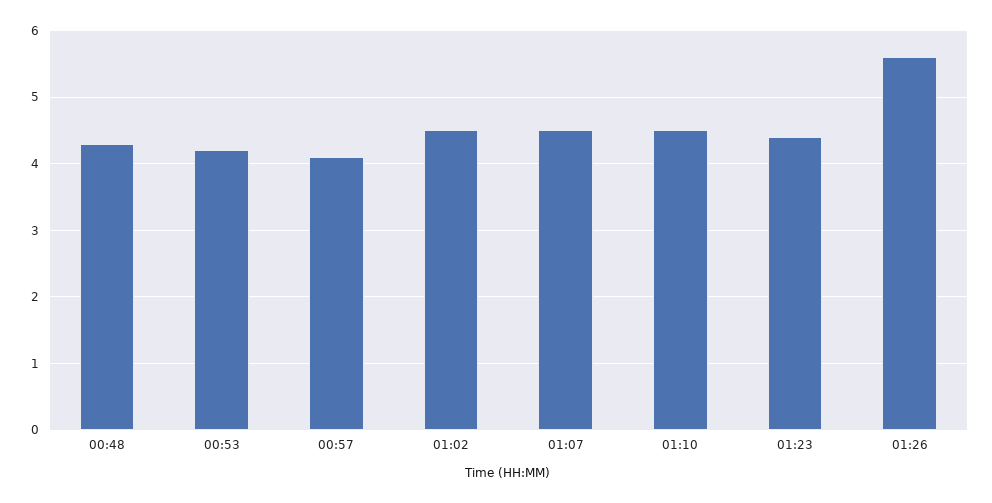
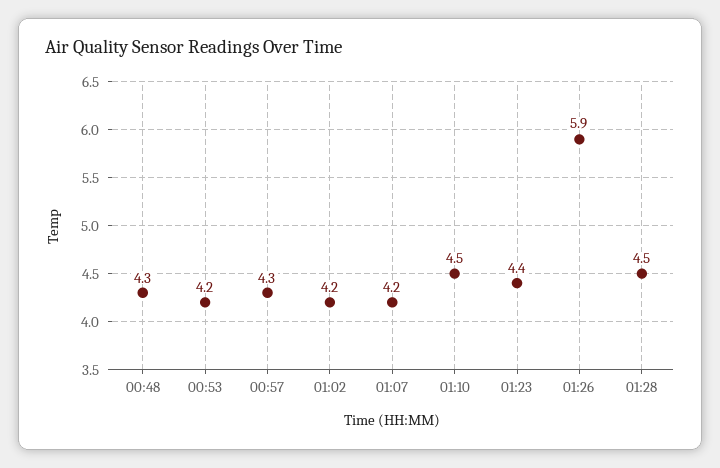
00:57: 4.1 -> 4.3
01:02: 4.5 -> 4.2
01:07: 4.5 -> 4.2
01:26: 5.6 -> 5.9
01:28: none -> 4.5

